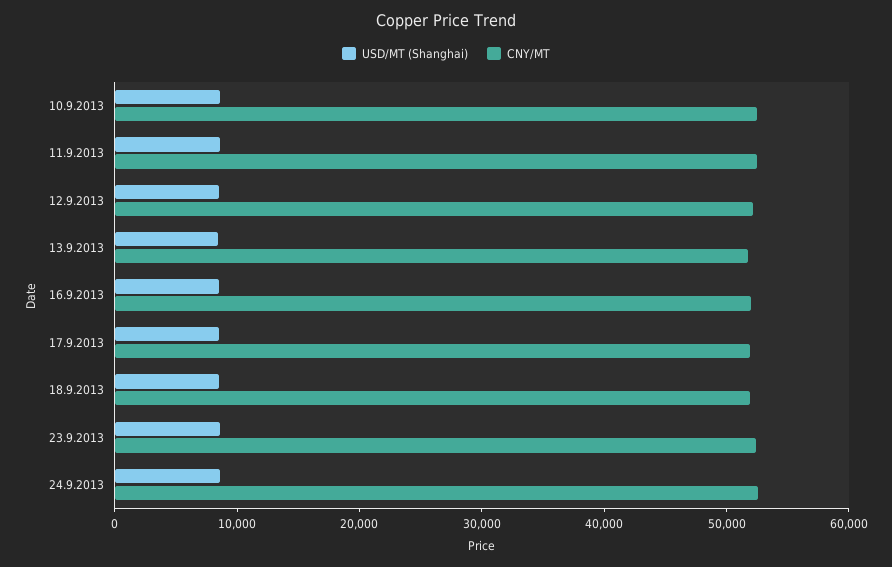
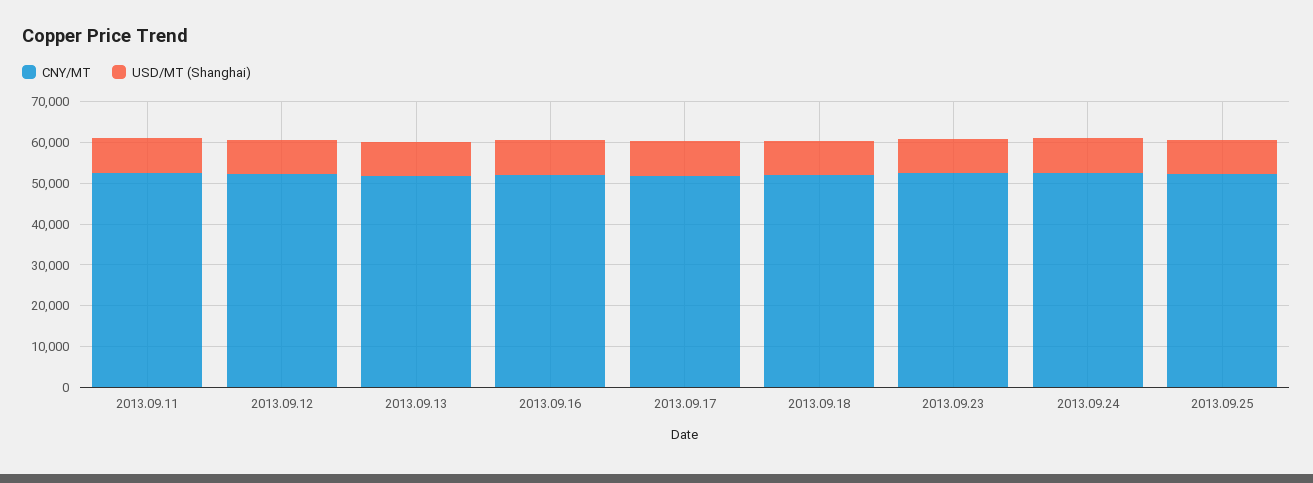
USD/MT (Shanghai), 10.9.2013: 8000 -> none
CNY/MT, 10.9.2013: 52000 -> none
CNY/MT, 2013.09.25: none -> 52000
USD/MT (Shanghai), 2013.09.25: none -> 8000

